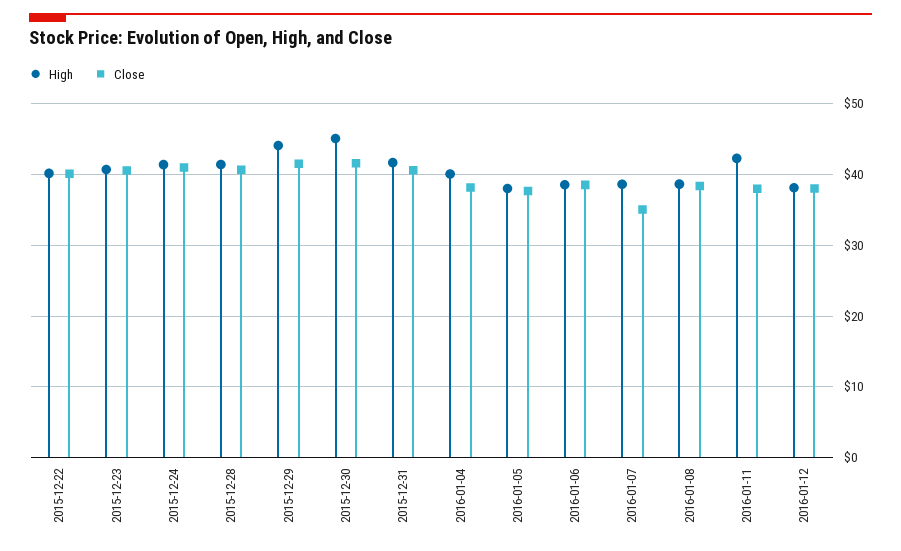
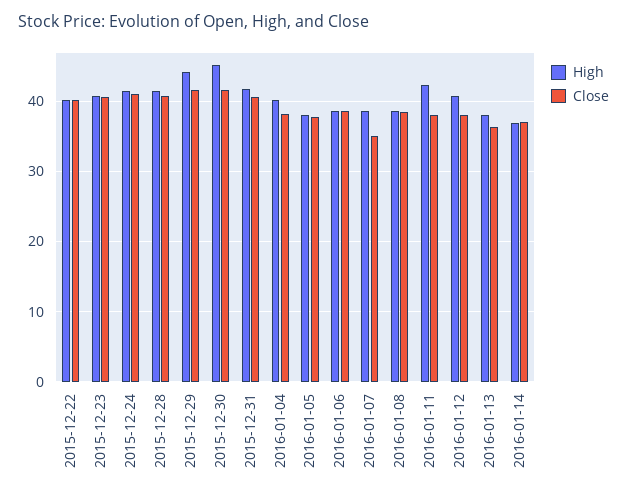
High, 2016-01-12: 38 -> 41
High, 2016-01-13: none -> 38
Close, 2016-01-13: none -> 36
High, 2016-01-14: none -> 37
Close, 2016-01-14: none -> 37

